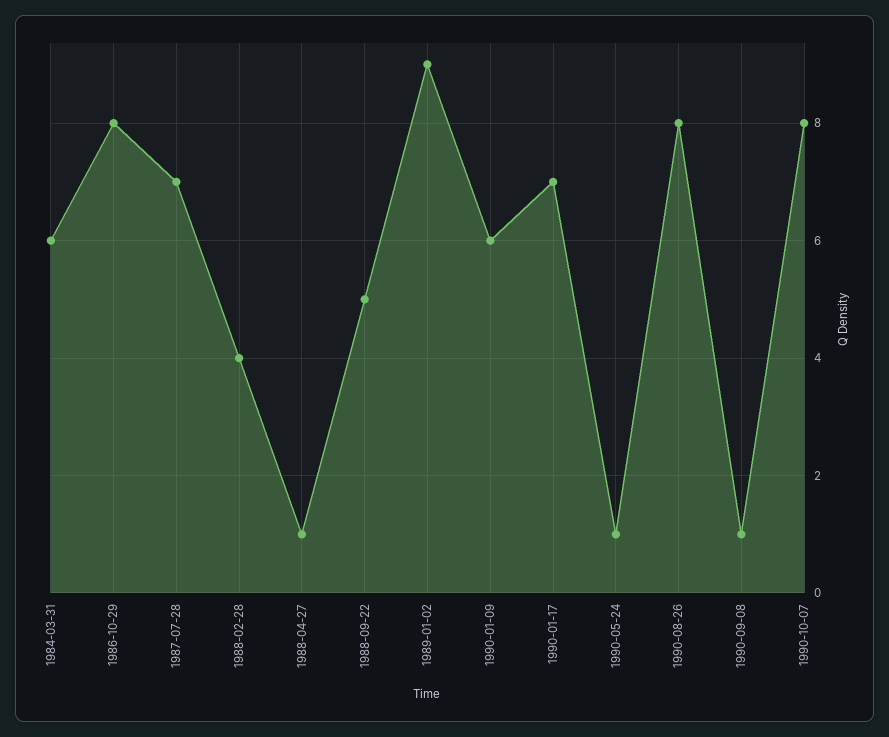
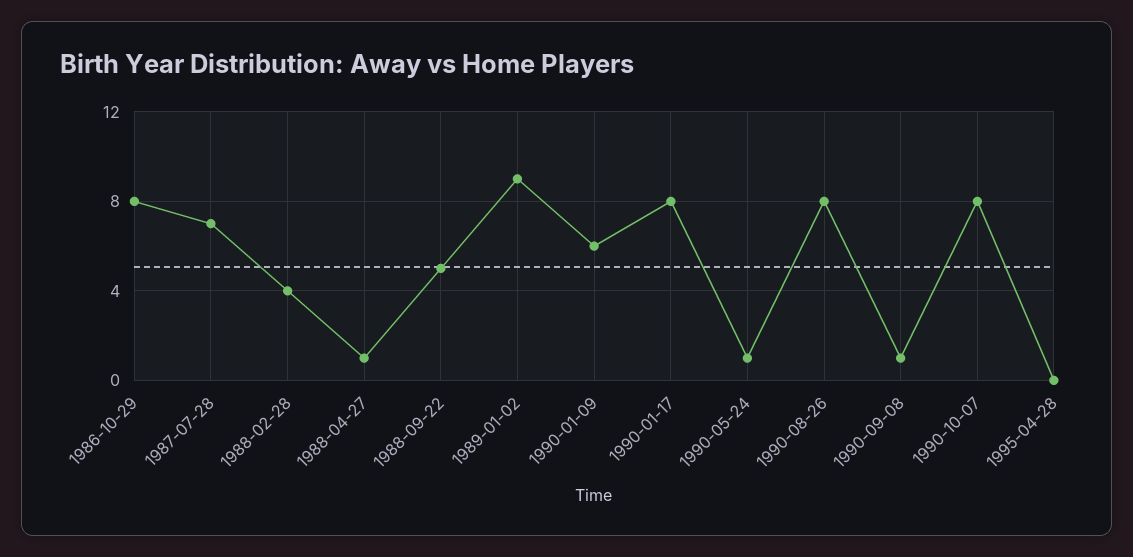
1984-03-31: 6 -> none
1990-01-17: 7 -> 8
1995-04-28: none -> 0

